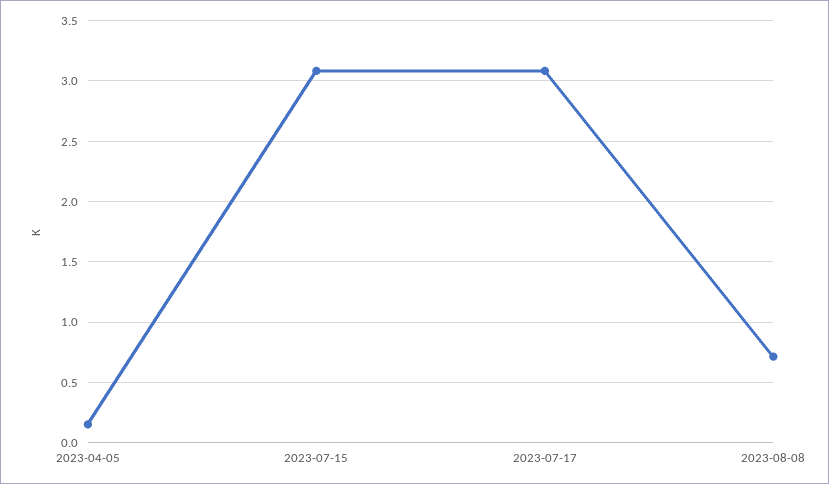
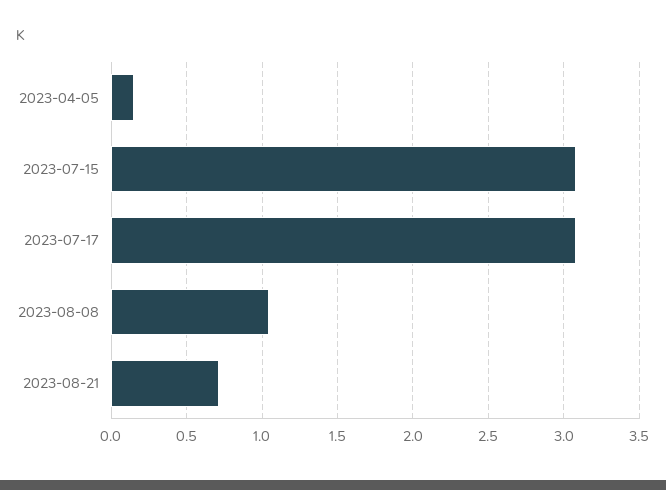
2023-08-08: 0.7 -> 1.05
2023-08-21: none -> 0.7

